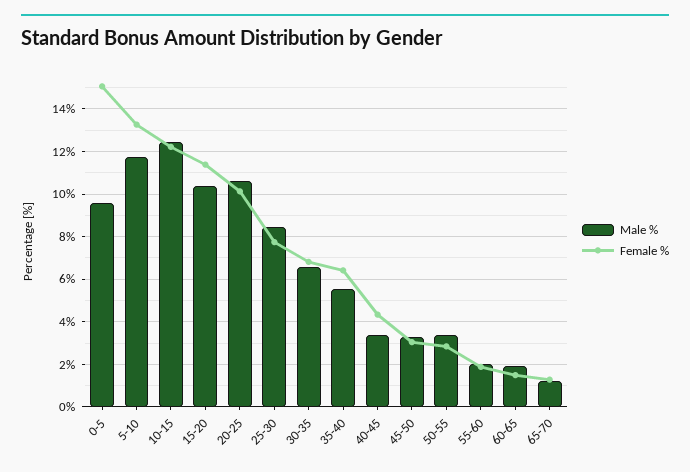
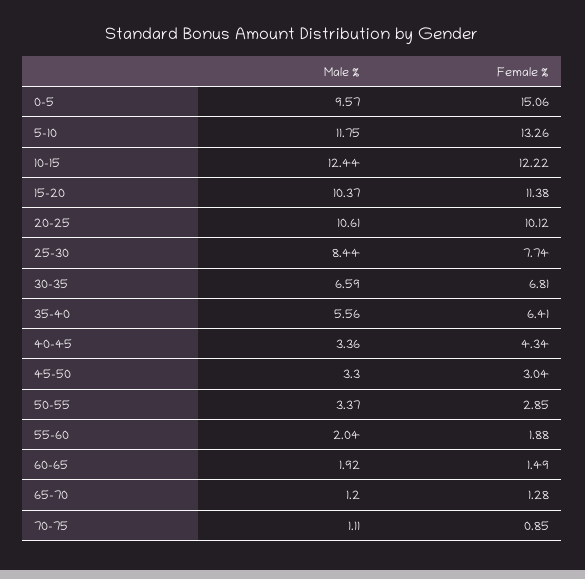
Male %, 70-75: none -> 1.11
Female %, 70-75: none -> 0.85

